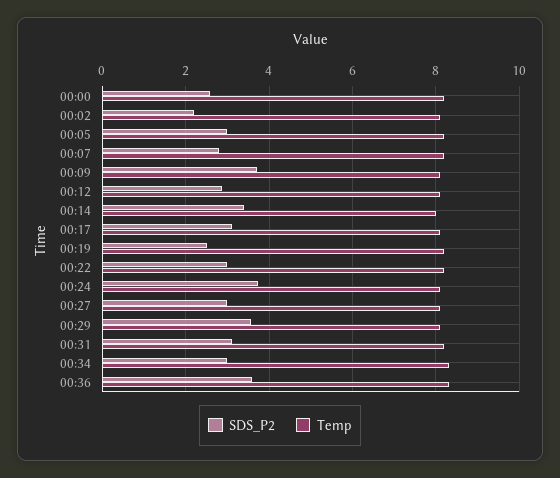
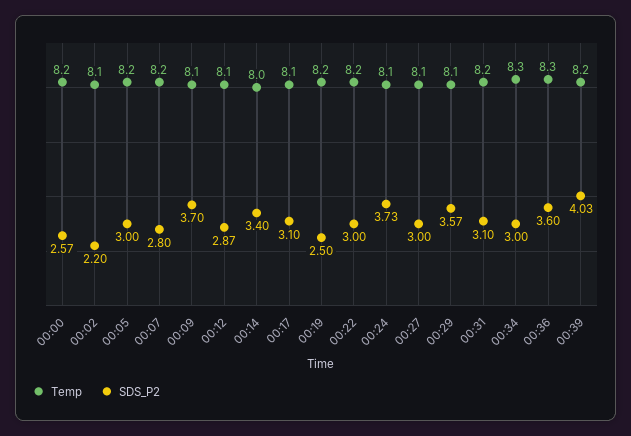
Temp, 00:39: none -> 8.2
SDS_P2, 00:39: none -> 4.03

